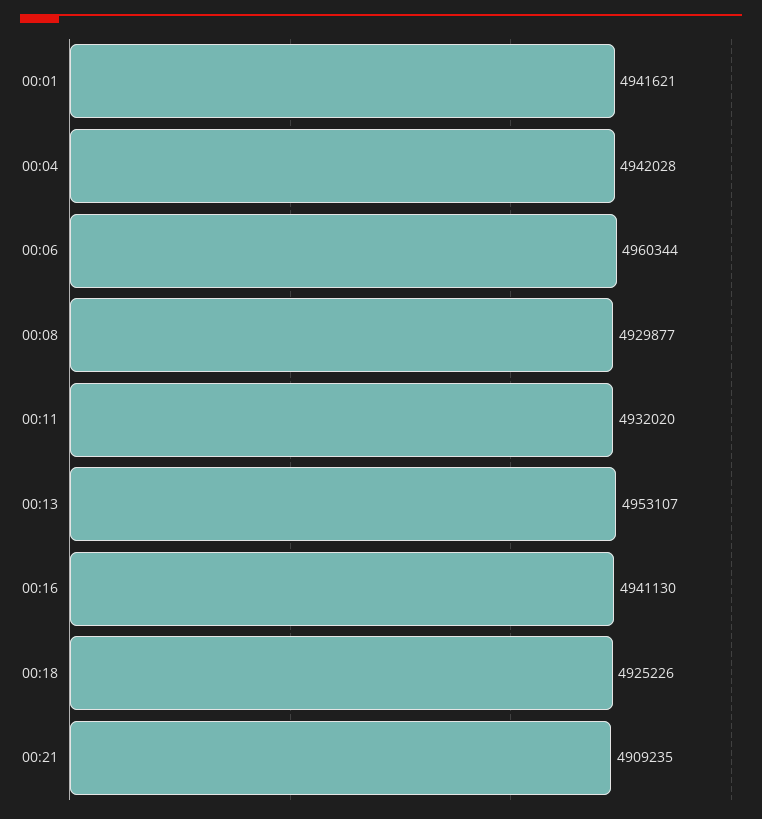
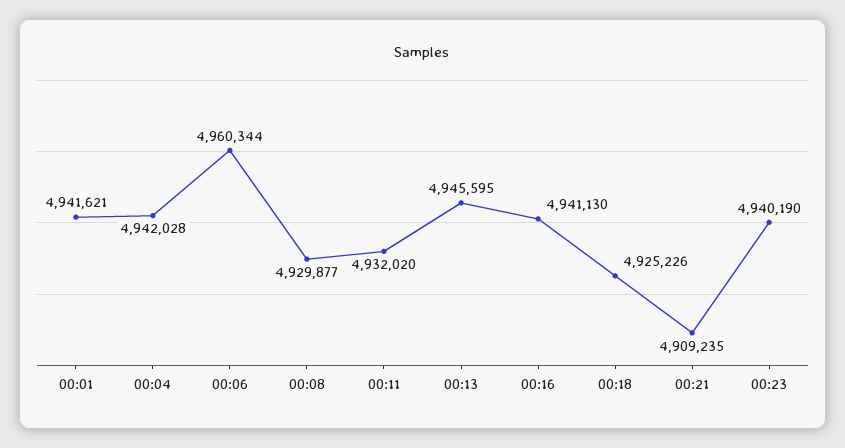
00:13: 4953107 -> 4945595
00:23: none -> 4940190

